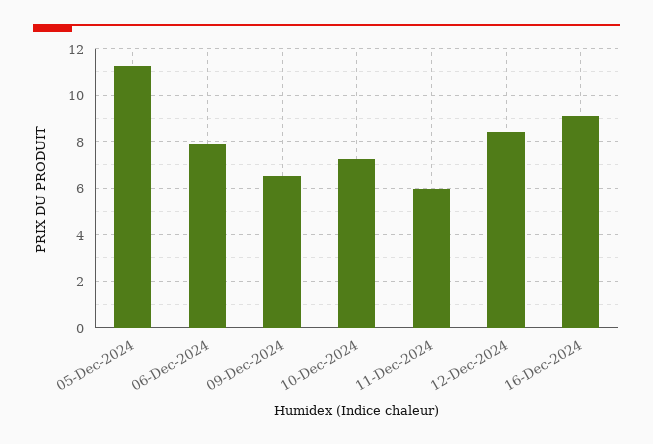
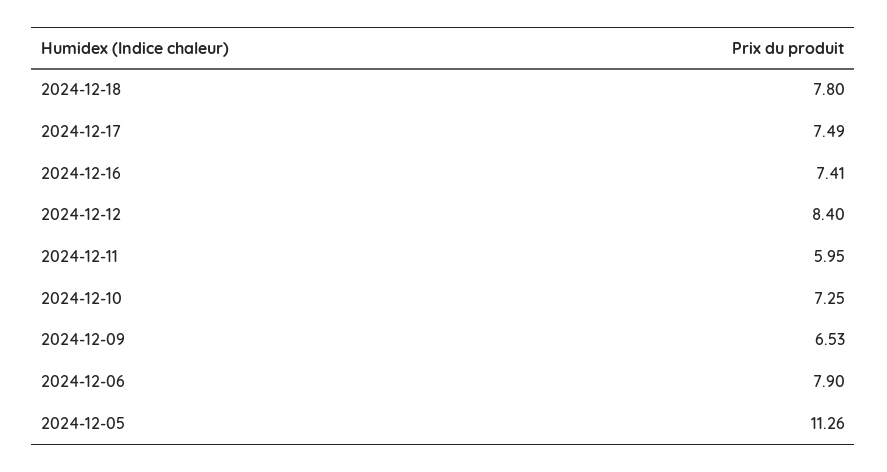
16-Dec-2024: 9 -> 7.41
2024-12-18: none -> 7.8
2024-12-17: none -> 7.49

